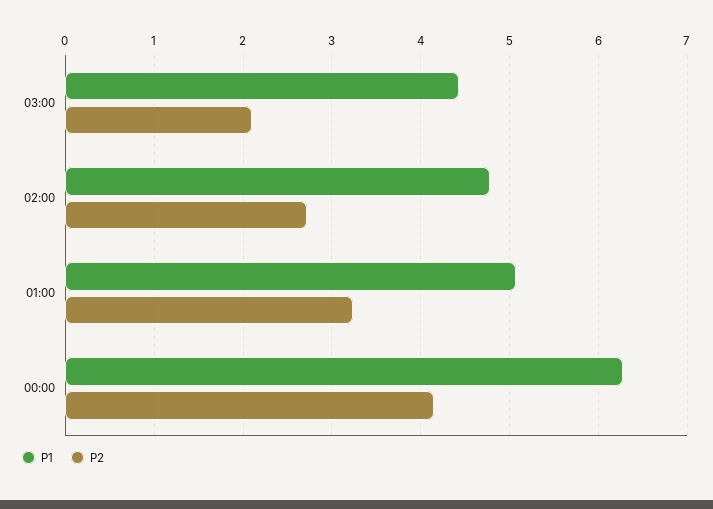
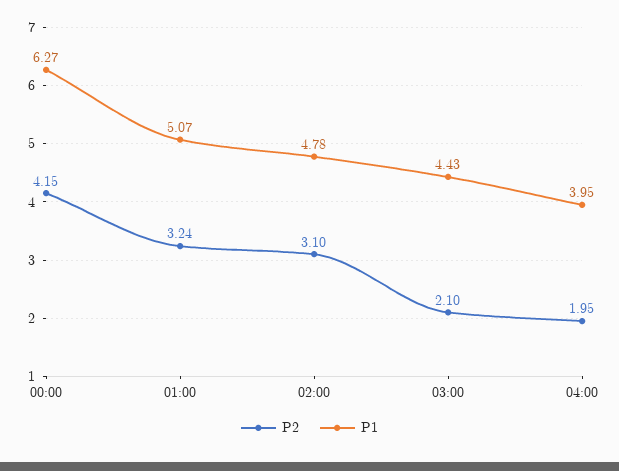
P2, 02:00: 2.7 -> 3.1
P2, 04:00: none -> 1.95
P1, 04:00: none -> 3.95

